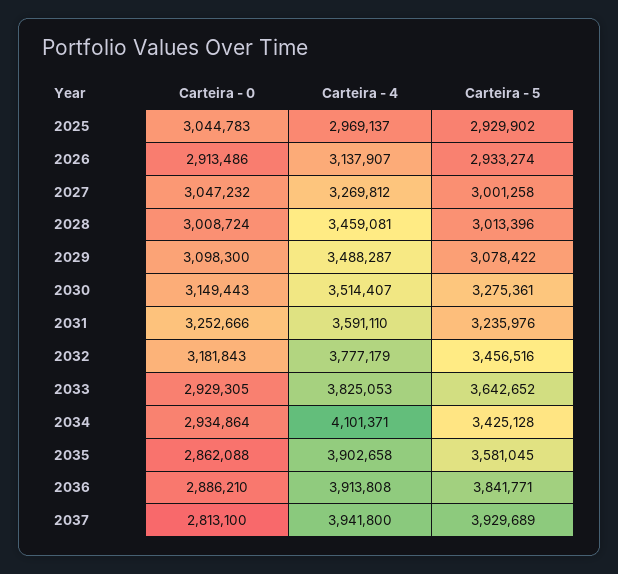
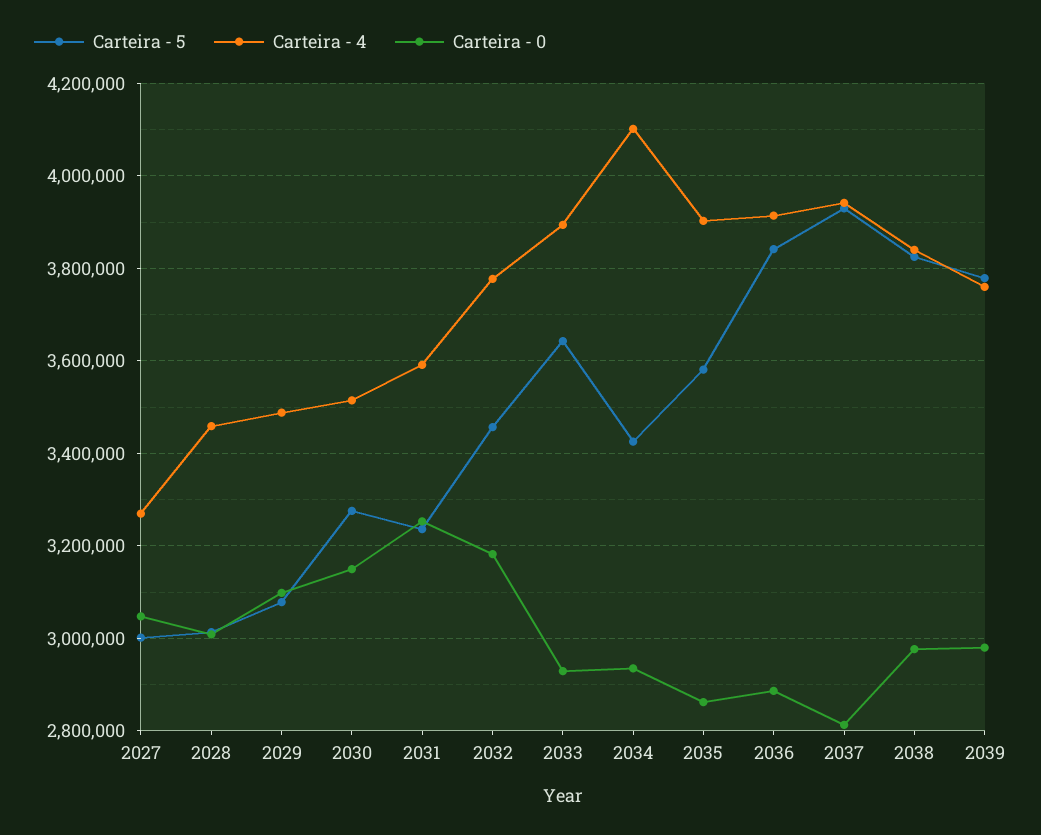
Carteira - 0, 2025: 3044783 -> none
Carteira - 4, 2025: 2969137 -> none
Carteira - 5, 2025: 2929902 -> none
Carteira - 0, 2026: 2913486 -> none
Carteira - 4, 2026: 3137907 -> none
Carteira - 5, 2026: 2933274 -> none
Carteira - 4, 2033: 3825053 -> 3900000
Carteira - 5, 2038: none -> 3820000
Carteira - 4, 2038: none -> 3840000
Carteira - 0, 2038: none -> 2980000
Carteira - 5, 2039: none -> 3780000
Carteira - 4, 2039: none -> 3760000
Carteira - 0, 2039: none -> 2980000

